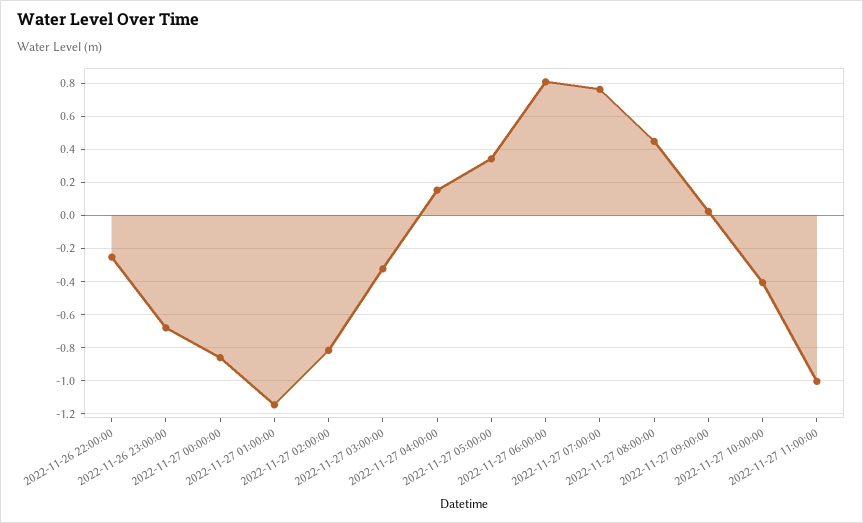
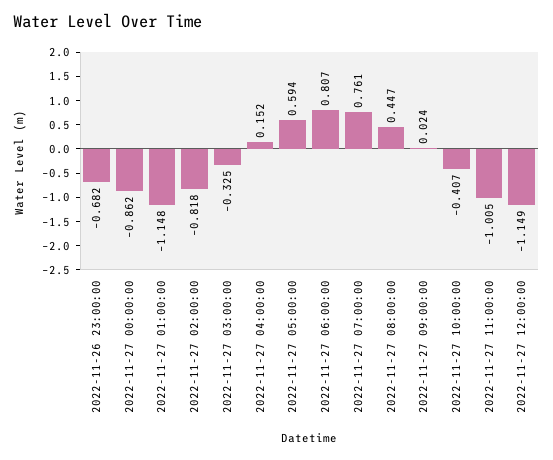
2022-11-26 22:00:00: -0.25 -> none
2022-11-27 05:00:00: 0.35 -> 0.594
2022-11-27 12:00:00: none -> -1.149

